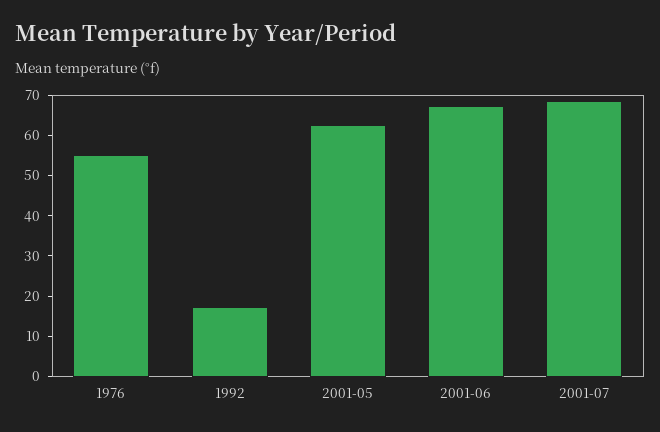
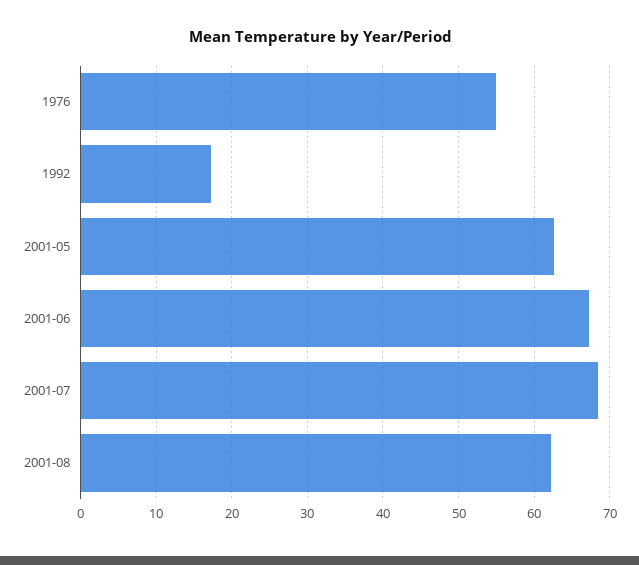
2001-08: none -> 62

